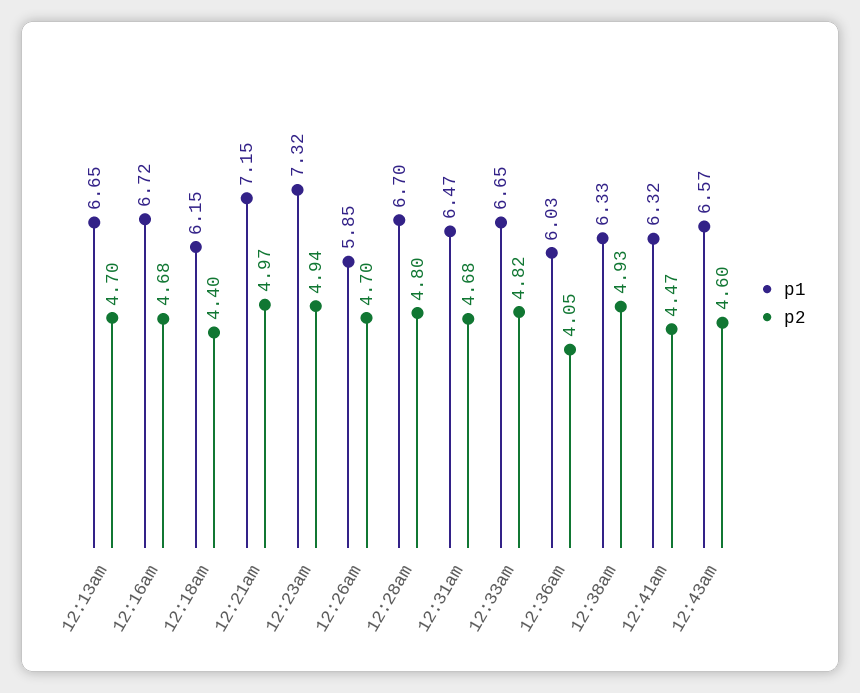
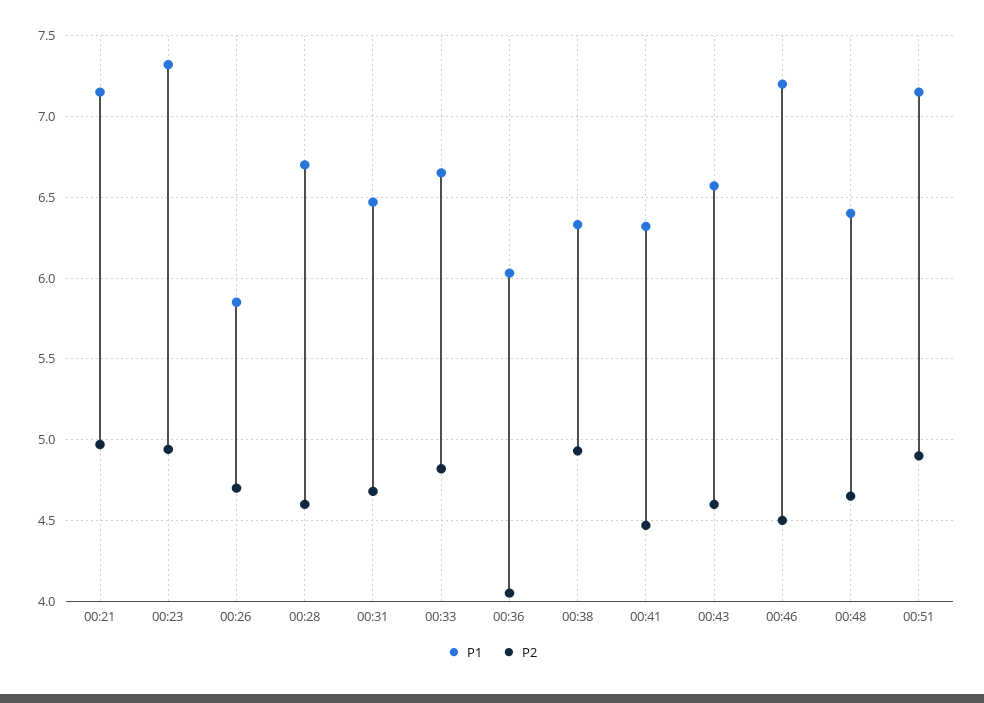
p1, 12:13am: 6.65 -> none
p2, 12:13am: 4.7 -> none
p1, 12:16am: 6.72 -> none
p2, 12:16am: 4.68 -> none
p1, 12:18am: 6.15 -> none
p2, 12:18am: 4.4 -> none
p2, 12:28am: 4.8 -> 4.6
p1, 00:46: none -> 7.2
p2, 00:46: none -> 4.5
p1, 00:48: none -> 6.4
p2, 00:48: none -> 4.65
p1, 00:51: none -> 7.15
p2, 00:51: none -> 4.9

